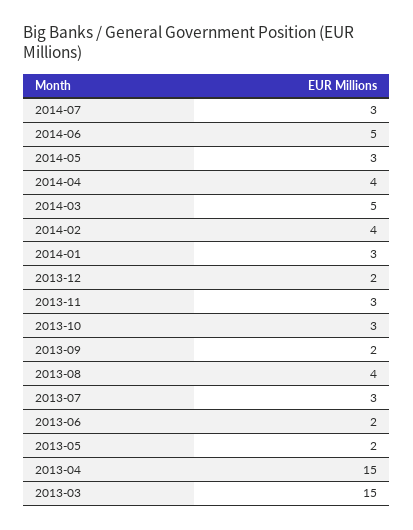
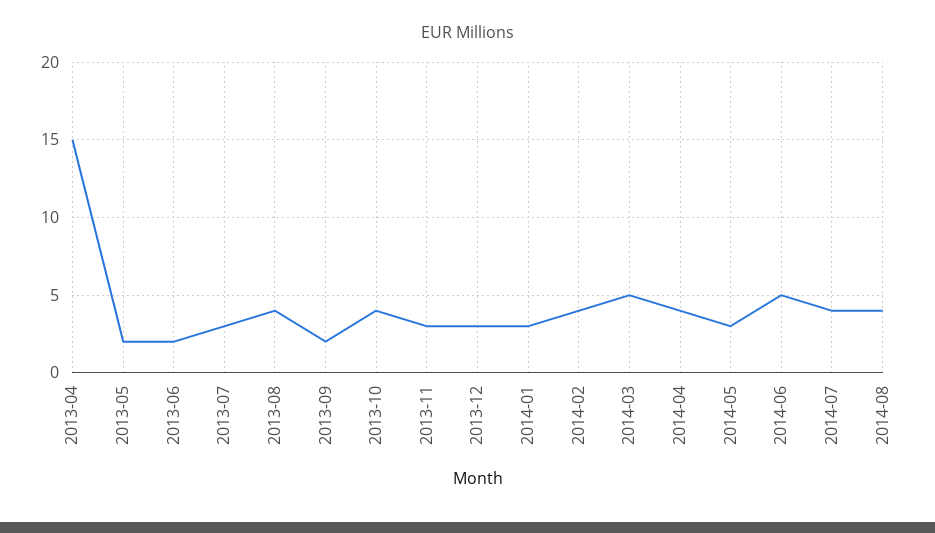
2014-07: 3 -> 4
2013-12: 2 -> 3
2013-10: 3 -> 4
2013-03: 15 -> none
2014-08: none -> 4

